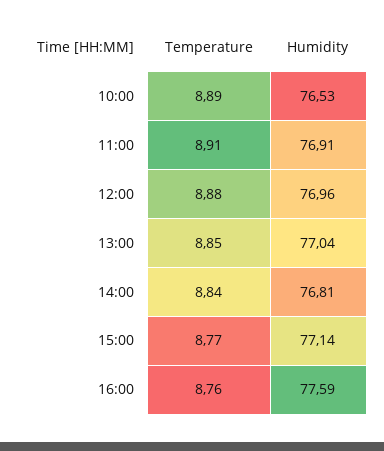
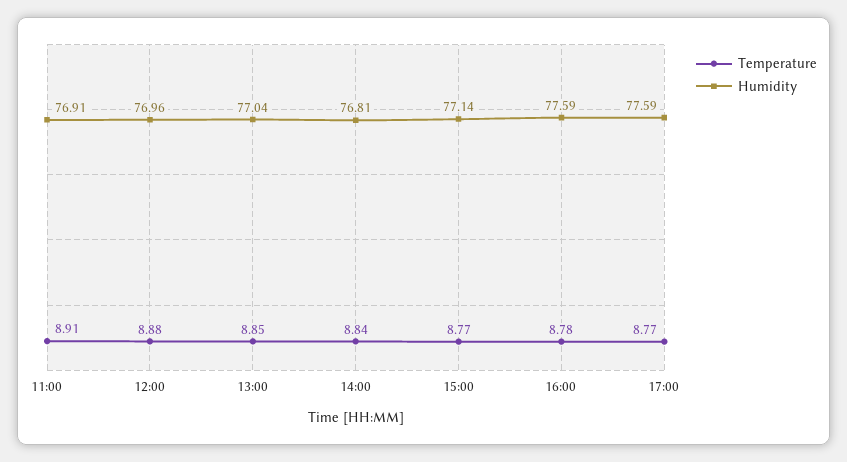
Temperature, 10:00: 8.89 -> none
Humidity, 10:00: 76.53 -> none
Temperature, 16:00: 8.76 -> 8.78
Temperature, 17:00: none -> 8.77
Humidity, 17:00: none -> 77.59

